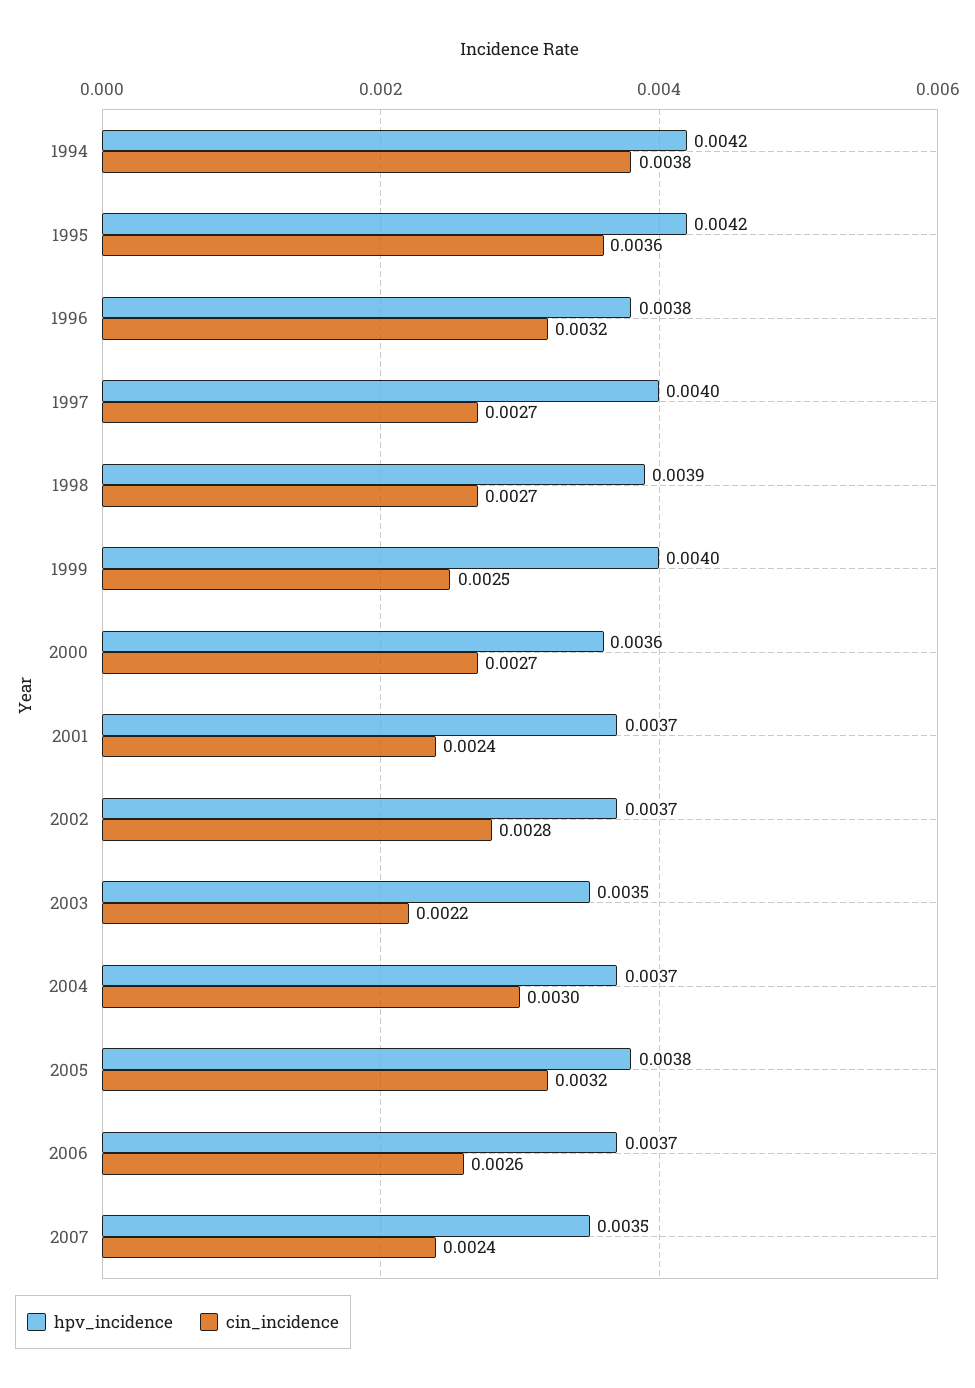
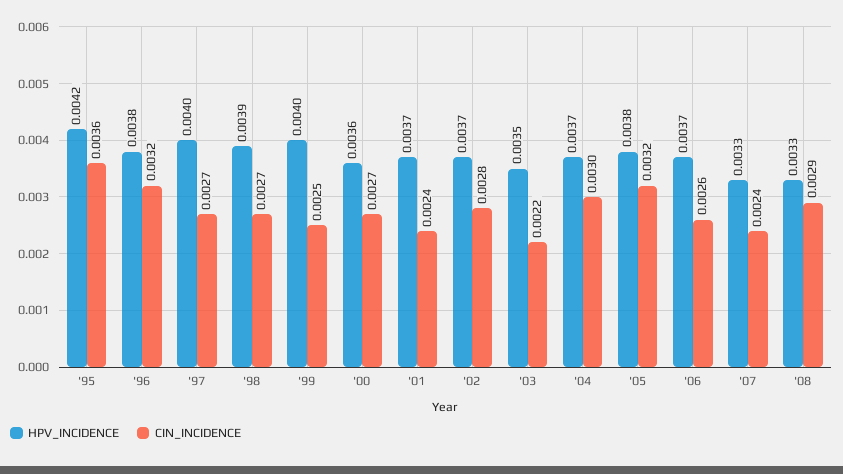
hpv_incidence, 1994: 0.0042 -> none
cin_incidence, 1994: 0.0038 -> none
hpv_incidence, 2007: 0.0035 -> 0.0033
hpv_incidence, '08: none -> 0.0033
cin_incidence, '08: none -> 0.0029

